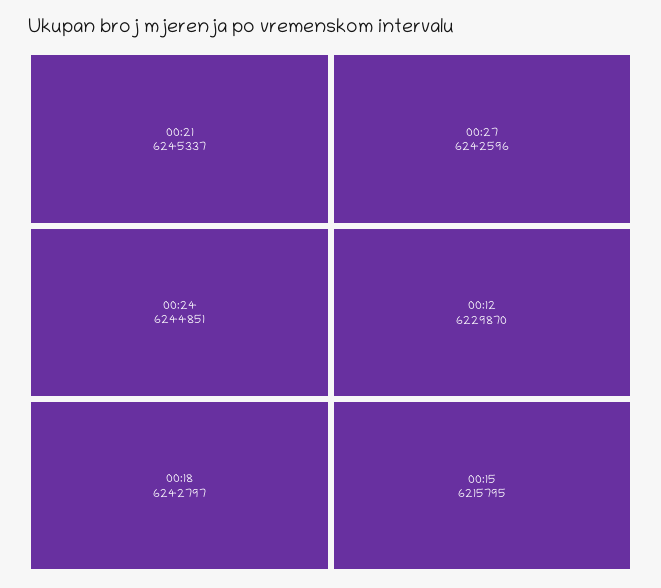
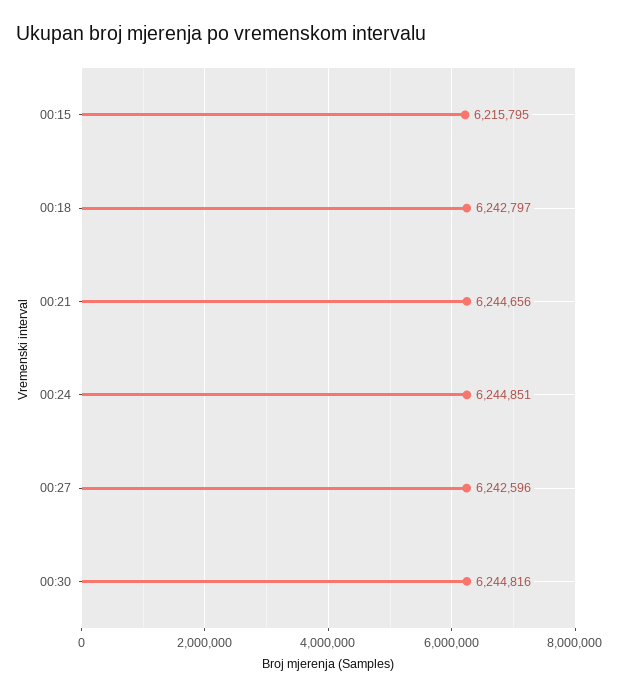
00:21: 6245337 -> 6244656
00:12: 6229870 -> none
00:30: none -> 6244816

